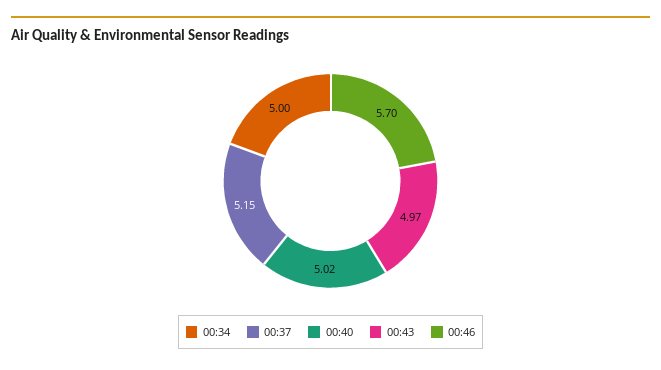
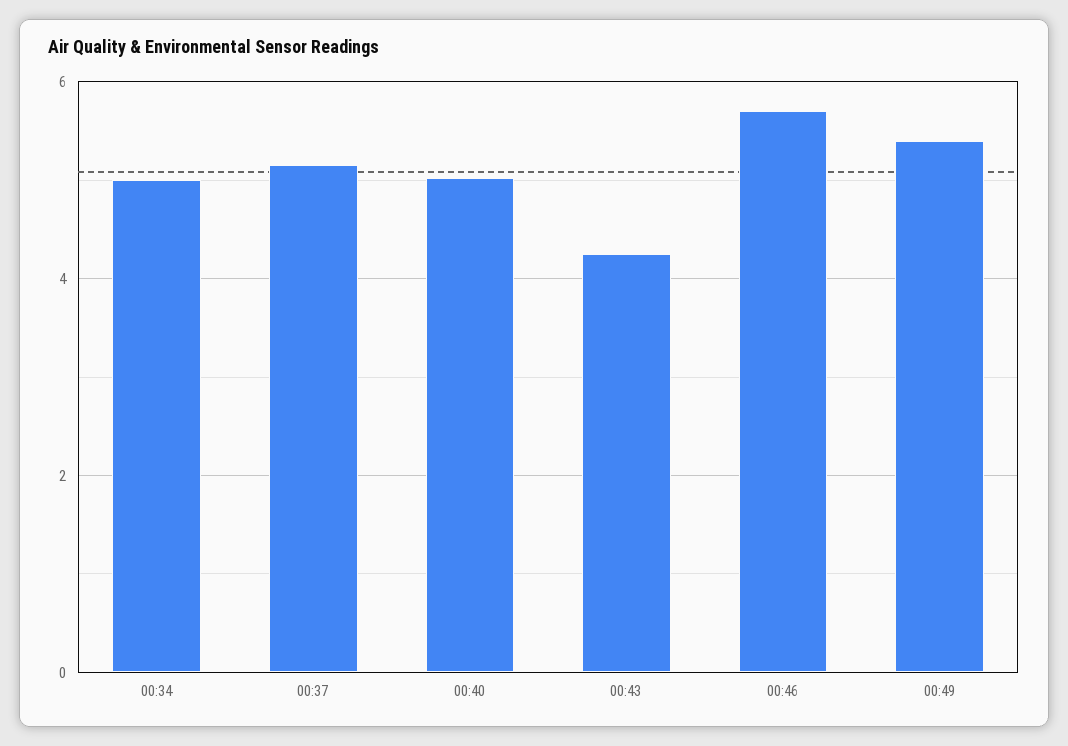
00:43: 4.97 -> 4.2
00:49: none -> 5.4

